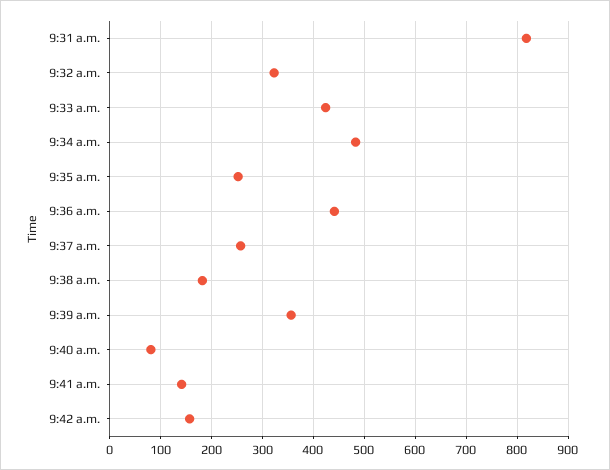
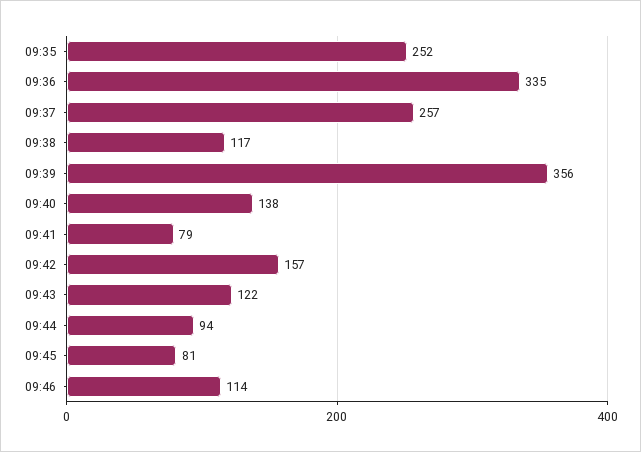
9:31 a.m.: 820 -> none
9:32 a.m.: 320 -> none
9:33 a.m.: 420 -> none
9:34 a.m.: 480 -> none
9:36 a.m.: 440 -> 335
9:38 a.m.: 180 -> 117
9:40 a.m.: 80 -> 138
9:41 a.m.: 140 -> 79
09:43: none -> 122
09:44: none -> 94
09:45: none -> 81
09:46: none -> 114

